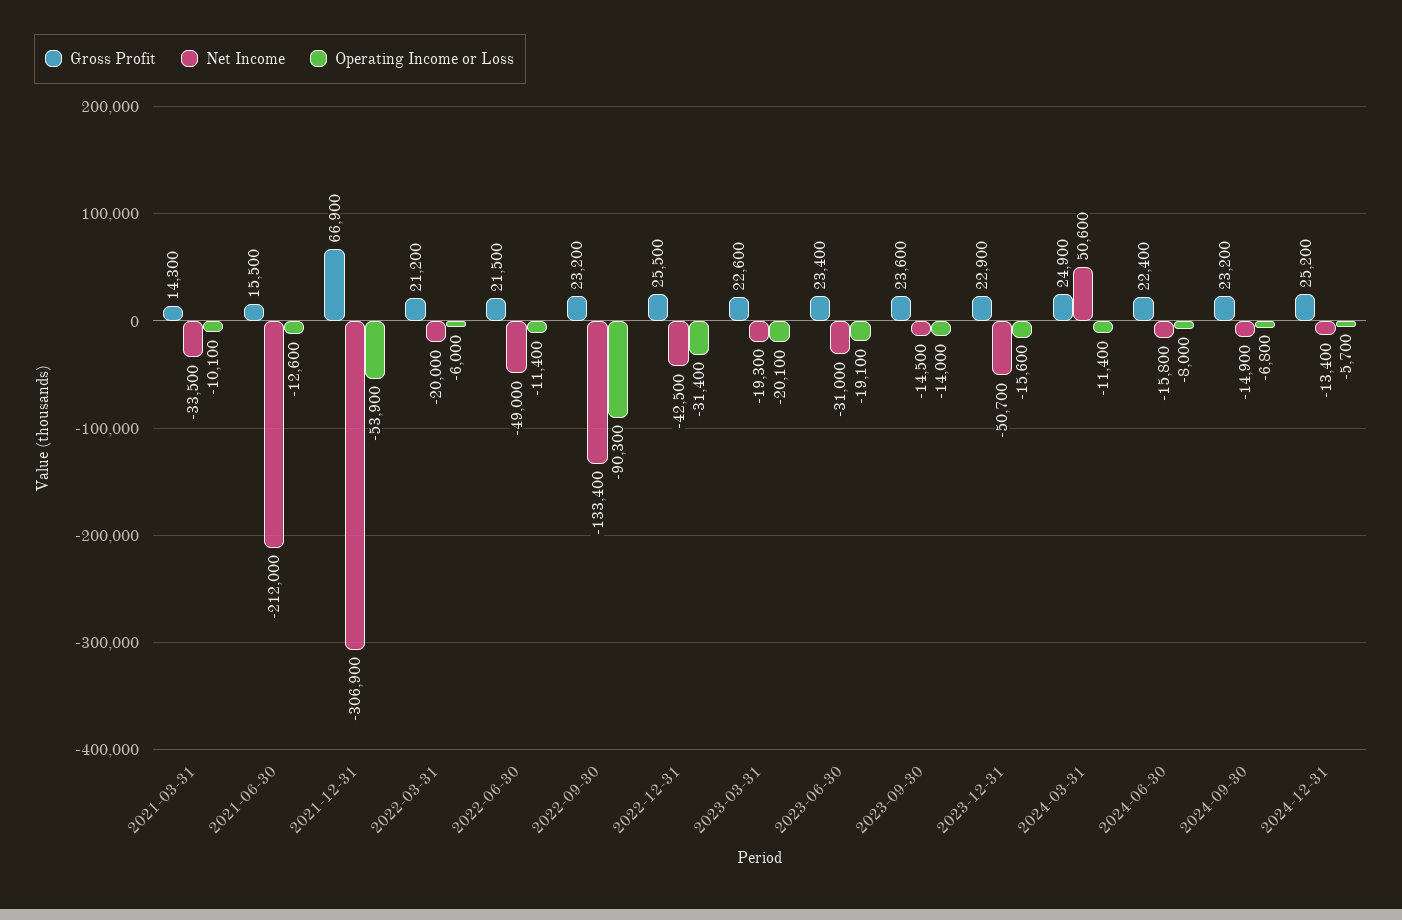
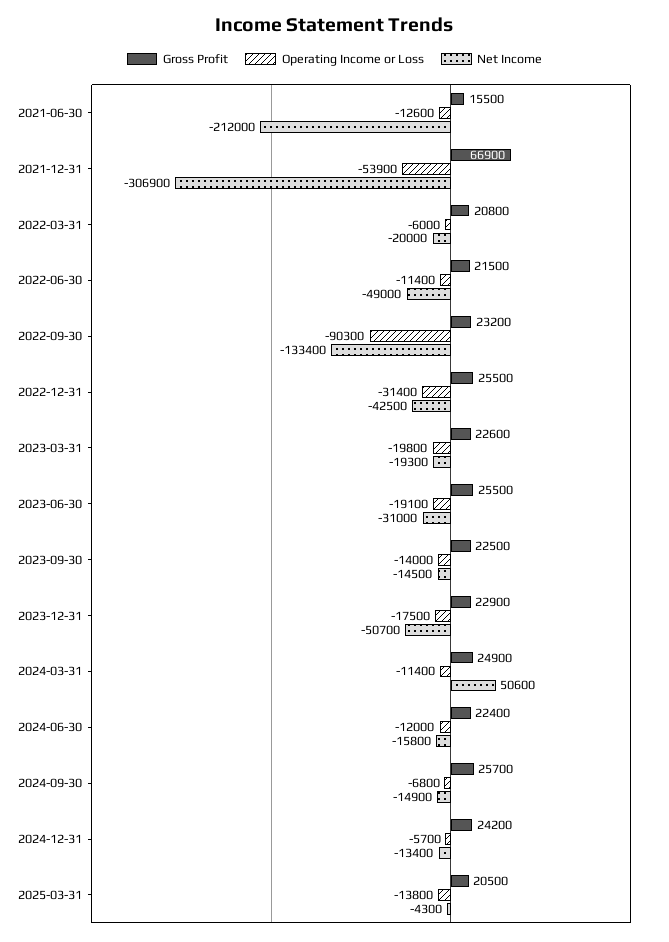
Gross Profit, 2021-03-31: 14300 -> none
Net Income, 2021-03-31: -33500 -> none
Operating Income or Loss, 2021-03-31: -10100 -> none
Gross Profit, 2022-03-31: 21200 -> 20800
Operating Income or Loss, 2023-03-31: -20100 -> -19800
Gross Profit, 2023-06-30: 23400 -> 25500
Gross Profit, 2023-09-30: 23600 -> 22500
Operating Income or Loss, 2023-12-31: -15600 -> -17500
Operating Income or Loss, 2024-06-30: -8000 -> -12000
Gross Profit, 2024-09-30: 23200 -> 25700
Gross Profit, 2024-12-31: 25200 -> 24200
Gross Profit, 2025-03-31: none -> 20500
Operating Income or Loss, 2025-03-31: none -> -13800
Net Income, 2025-03-31: none -> -4300

